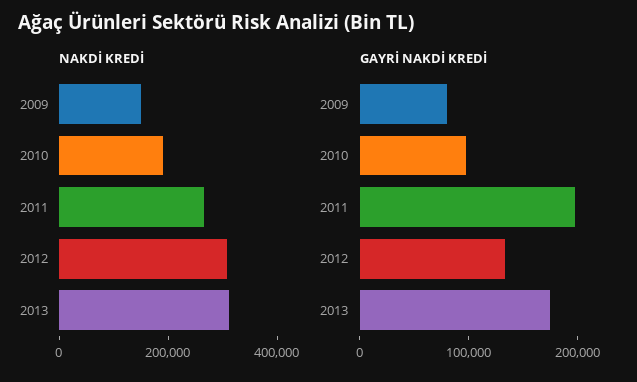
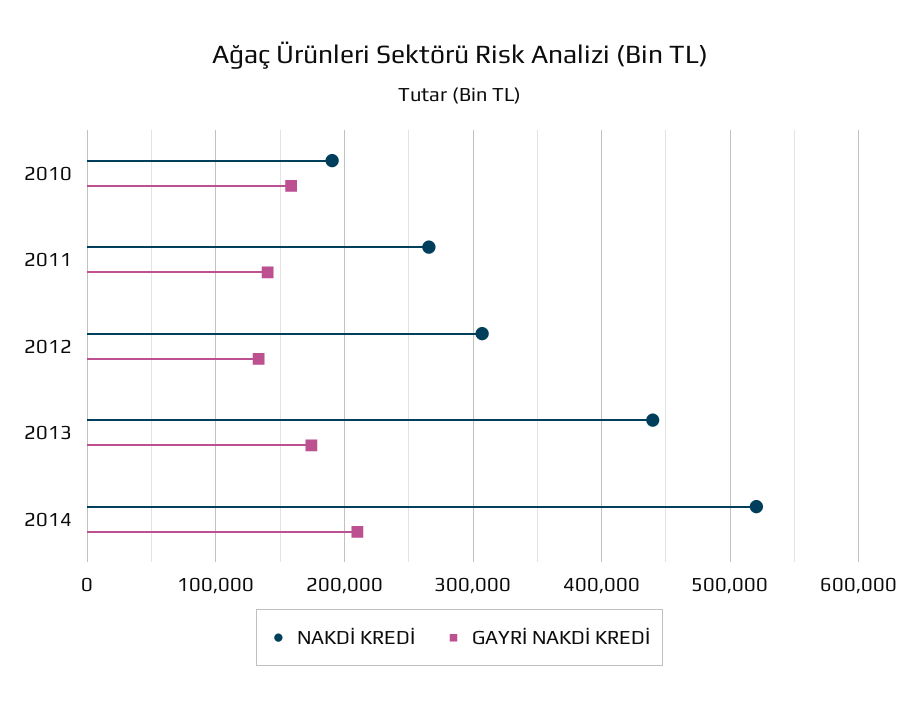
NAKDİ KREDİ, 2009: 150000 -> none
NAKDİ KREDİ, 2013: 300000 -> 440000
GAYRİ NAKDİ KREDİ, 2009: 80000 -> none
GAYRİ NAKDİ KREDİ, 2010: 100000 -> 160000
GAYRİ NAKDİ KREDİ, 2011: 200000 -> 140000
NAKDİ KREDİ, 2014: none -> 520000
GAYRİ NAKDİ KREDİ, 2014: none -> 210000

